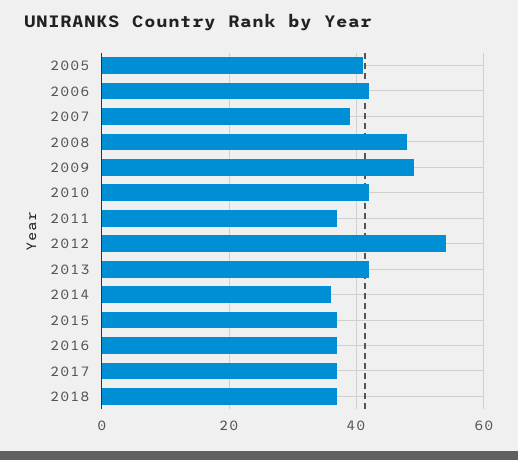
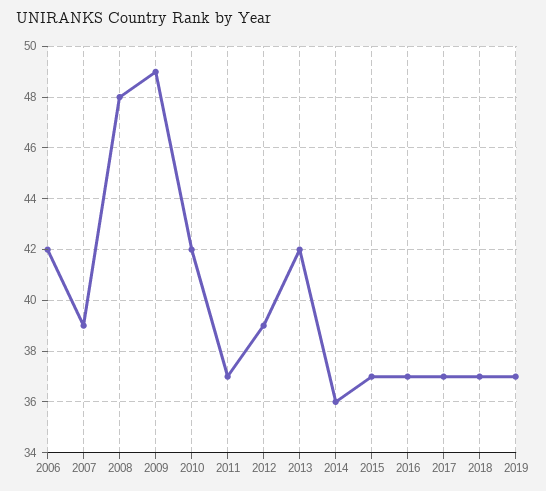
2005: 40 -> none
2012: 55 -> 39
2019: none -> 37

